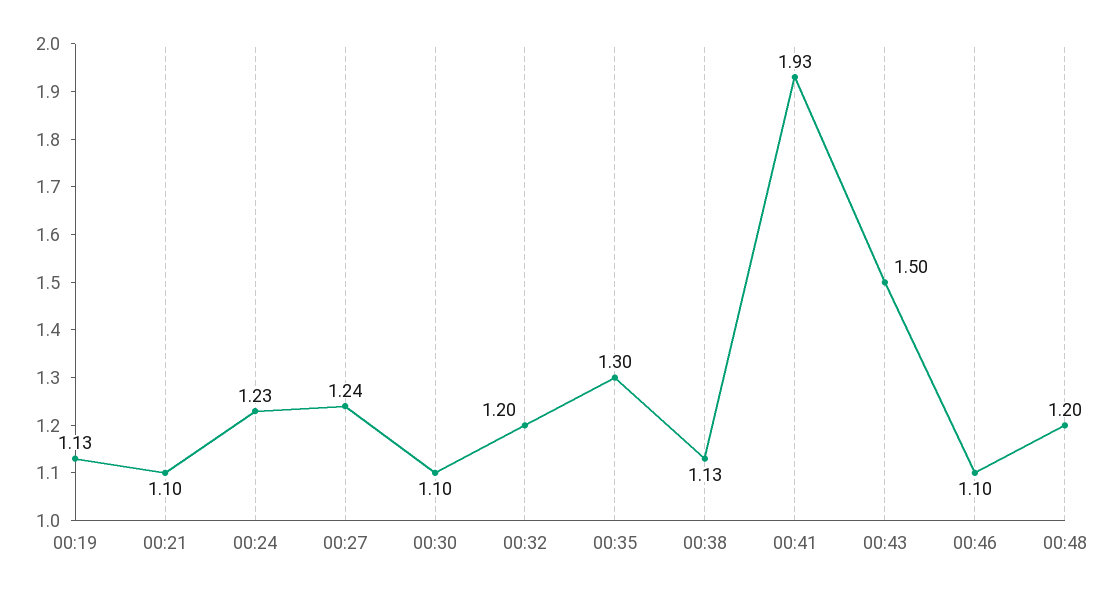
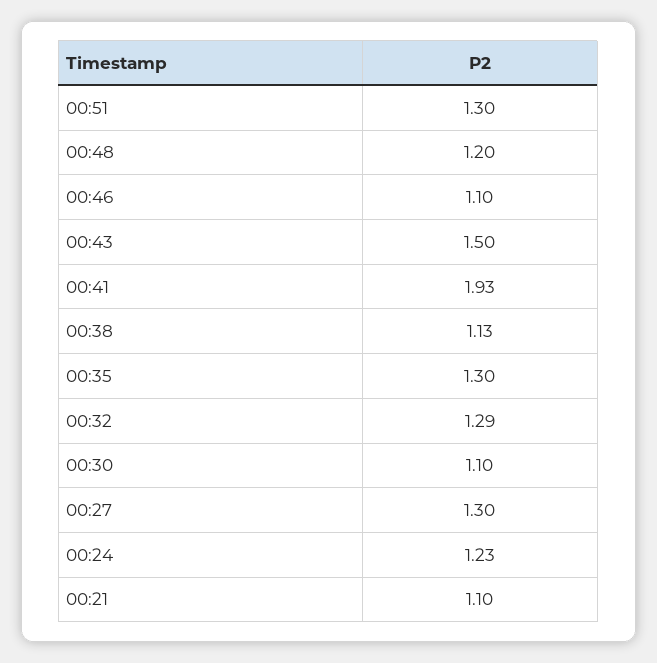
00:19: 1.13 -> none
00:27: 1.24 -> 1.3
00:32: 1.2 -> 1.29
00:51: none -> 1.3

